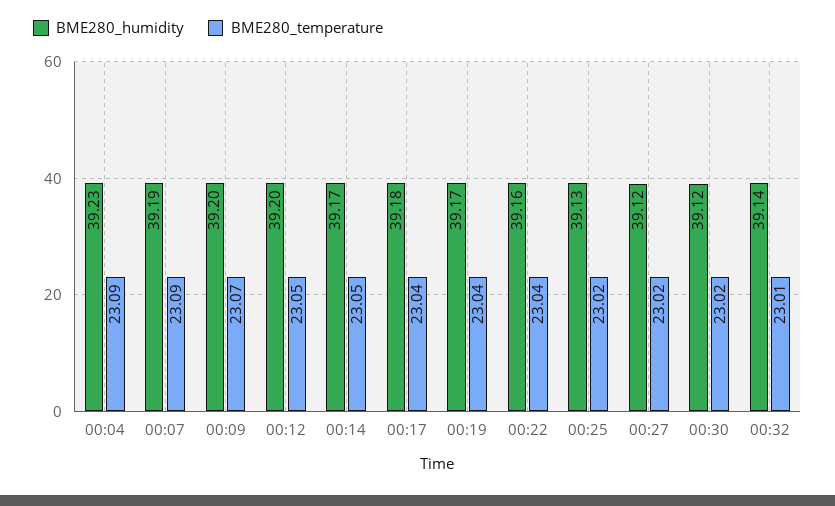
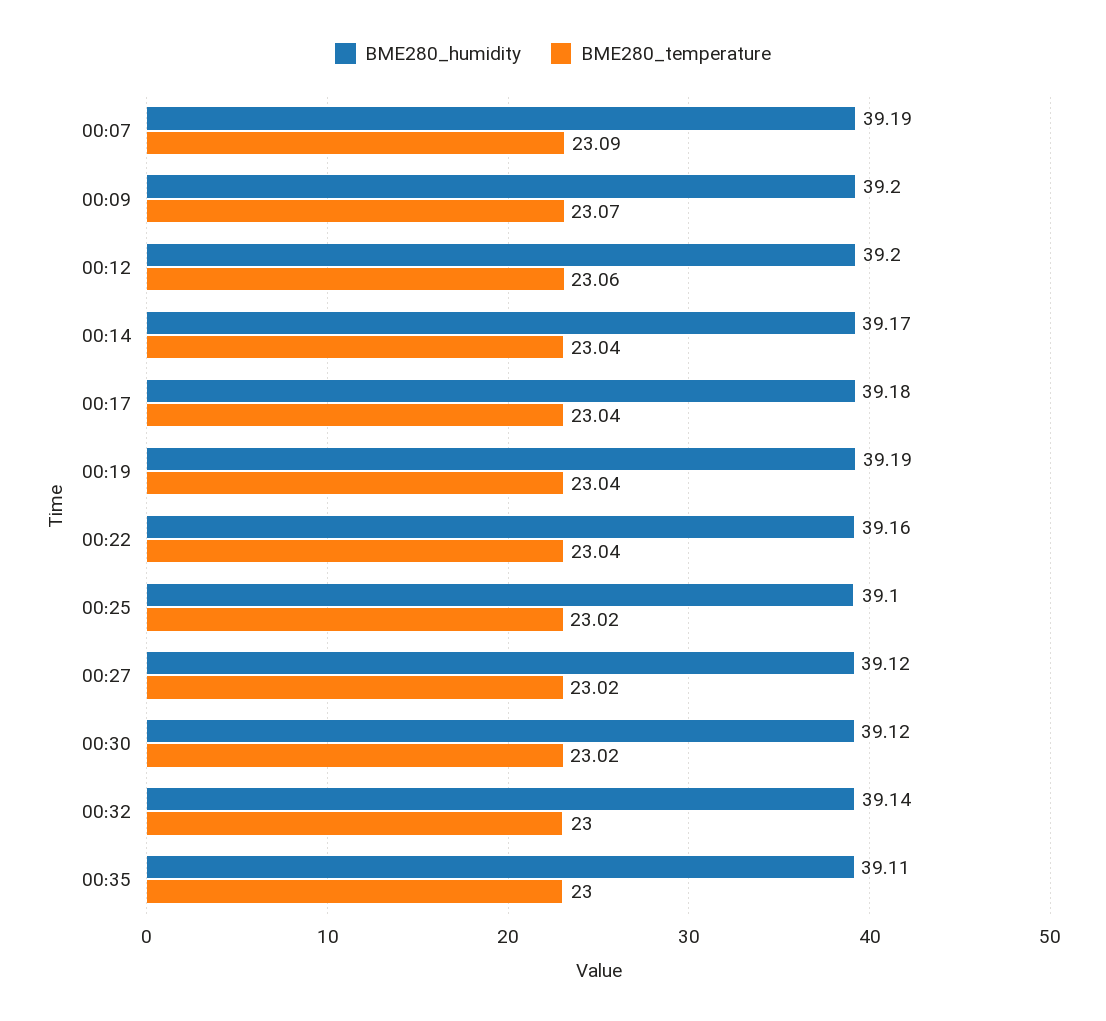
BME280_humidity, 00:04: 39.23 -> none
BME280_temperature, 00:04: 23.09 -> none
BME280_temperature, 00:12: 23.05 -> 23.06
BME280_temperature, 00:14: 23.05 -> 23.04
BME280_humidity, 00:19: 39.17 -> 39.19
BME280_humidity, 00:25: 39.13 -> 39.1
BME280_temperature, 00:32: 23.01 -> 23
BME280_humidity, 00:35: none -> 39.11
BME280_temperature, 00:35: none -> 23

